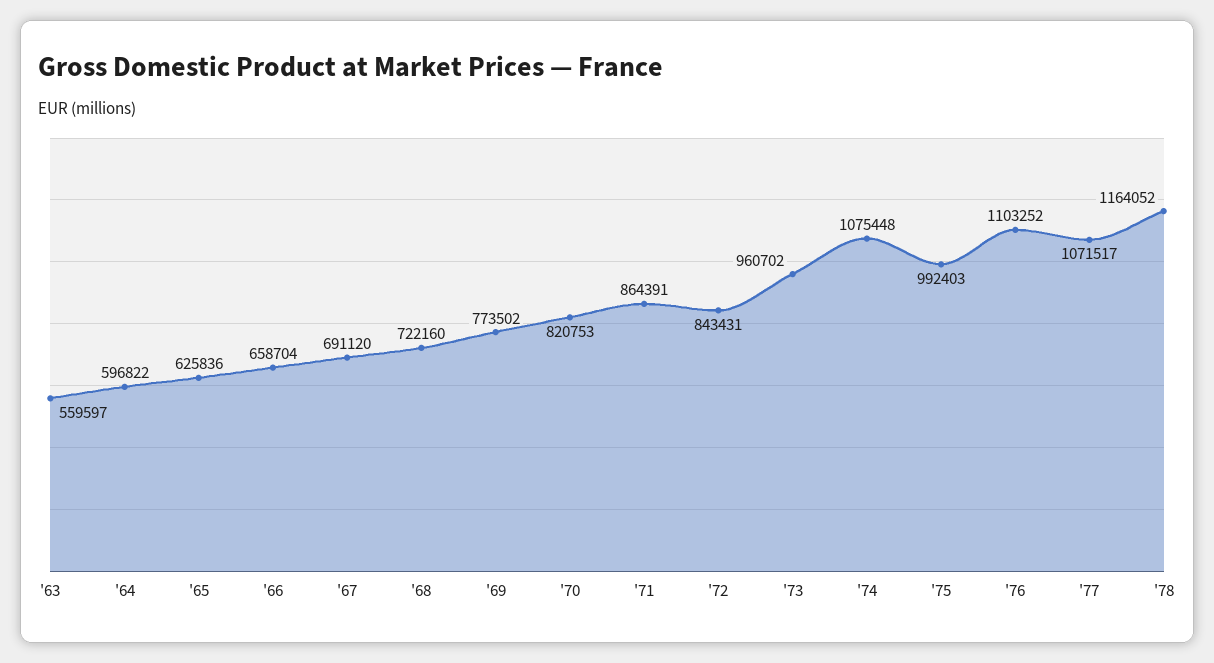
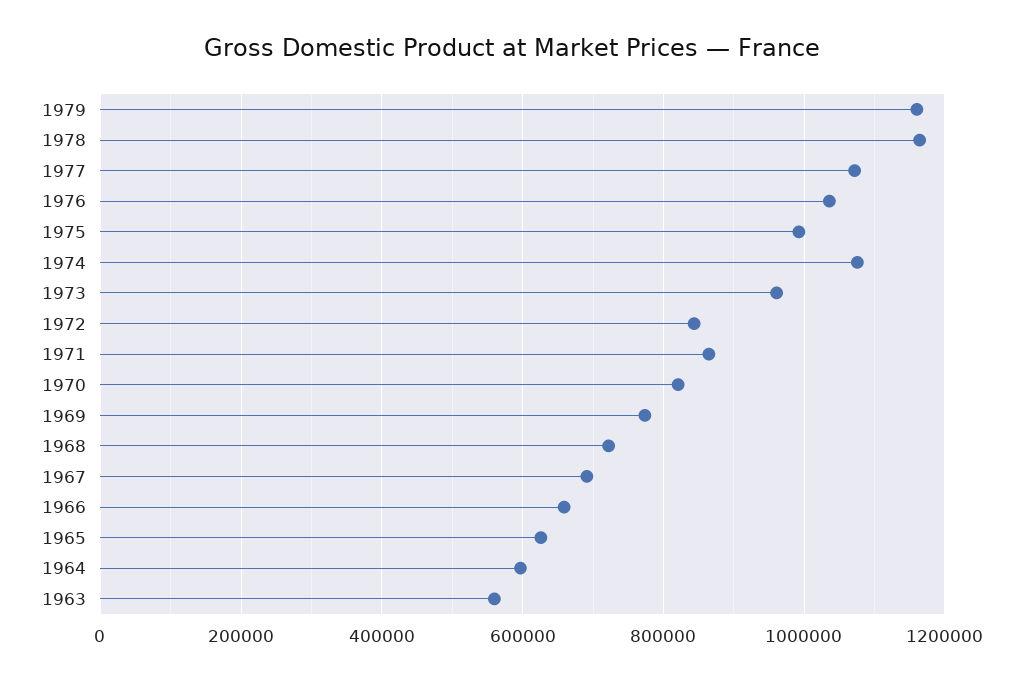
'76: 1103252 -> 1040000
1979: none -> 1160000

